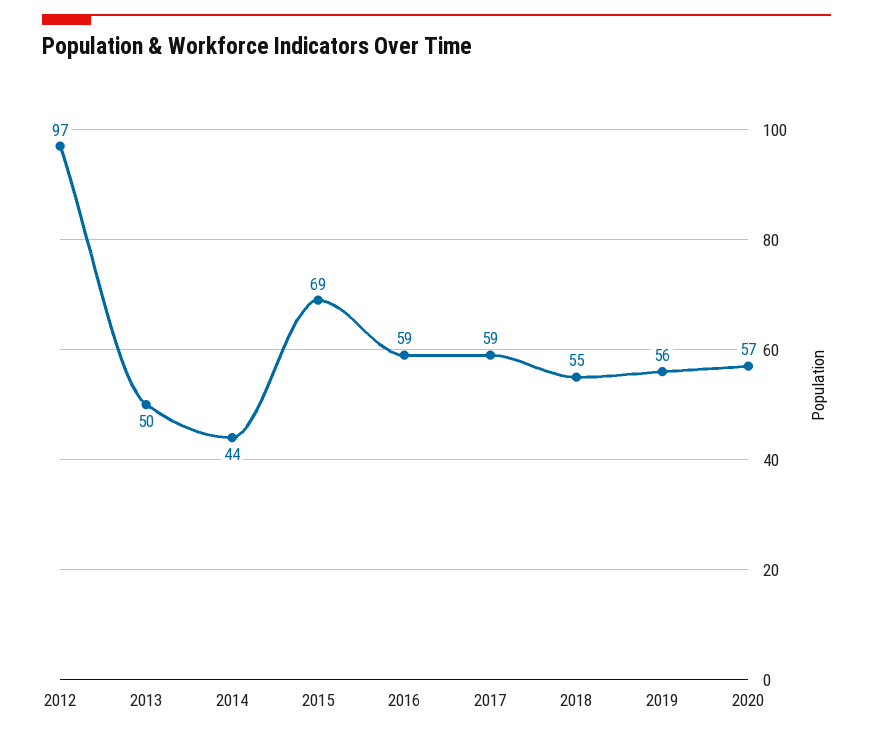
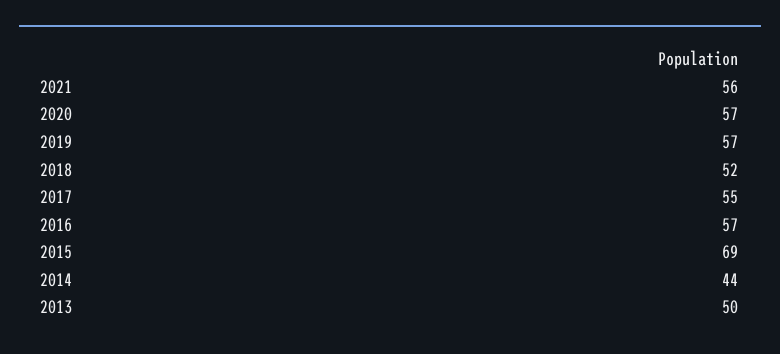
2012: 97 -> none
2016: 59 -> 57
2017: 59 -> 55
2018: 55 -> 52
2019: 56 -> 57
2021: none -> 56

